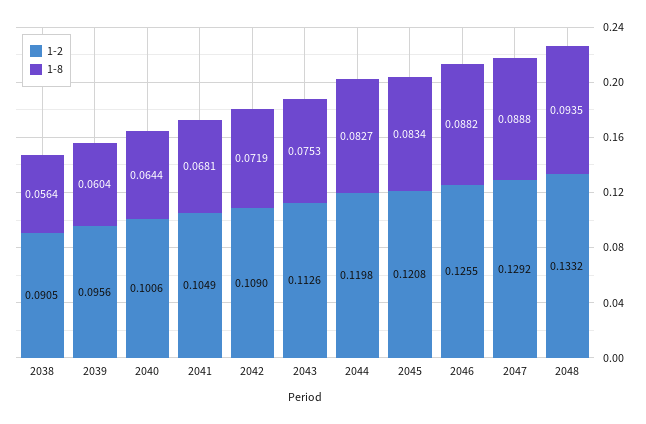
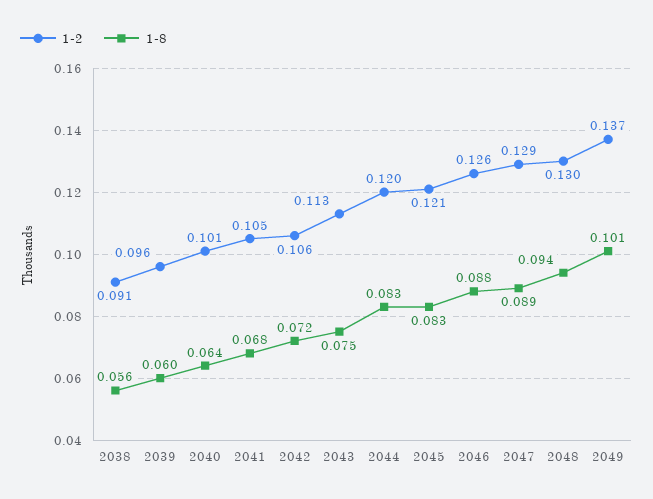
1-2, 2042: 0.109 -> 0.106
1-2, 2048: 0.1332 -> 0.13
1-2, 2049: none -> 0.137
1-8, 2049: none -> 0.101

